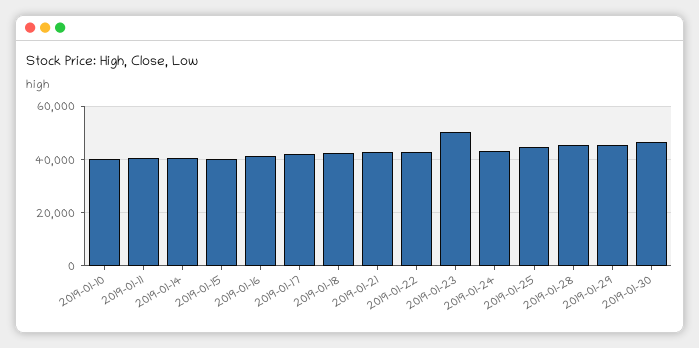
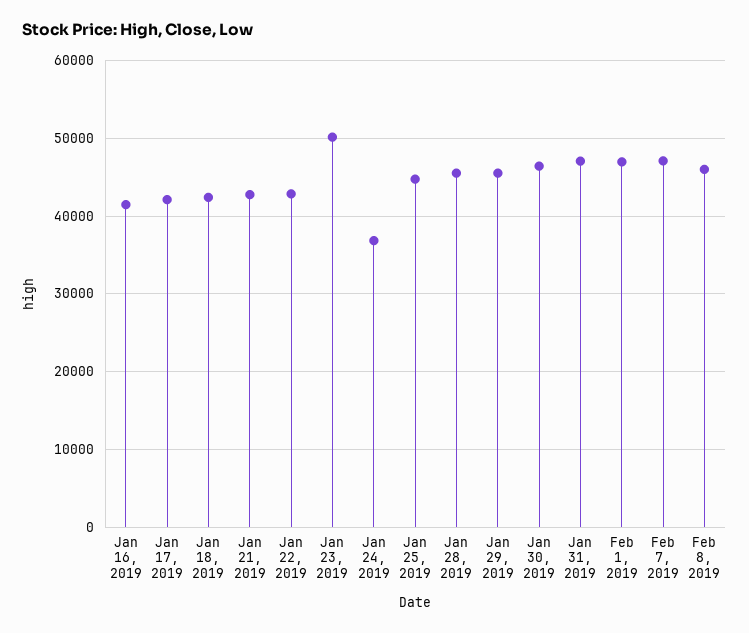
2019-01-10: 40000 -> none
2019-01-11: 40000 -> none
2019-01-14: 40000 -> none
2019-01-15: 40000 -> none
2019-01-24: 42500 -> 37000
Jan 31, 2019: none -> 47000
Feb 1, 2019: none -> 47000
Feb 7, 2019: none -> 47000
Feb 8, 2019: none -> 46000

